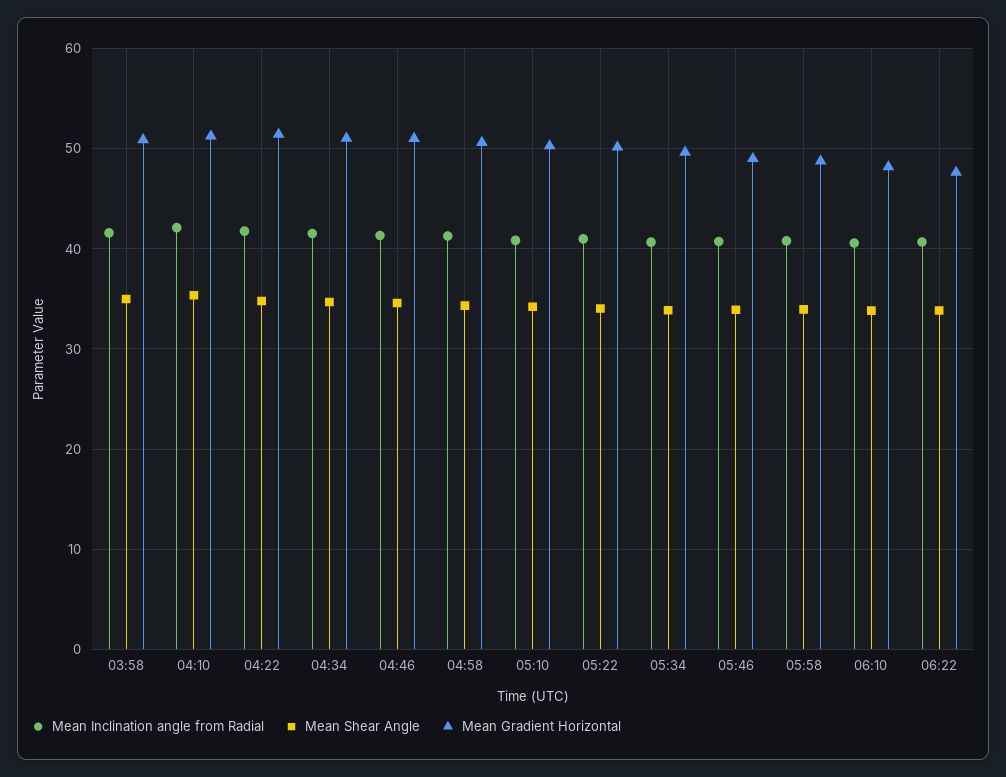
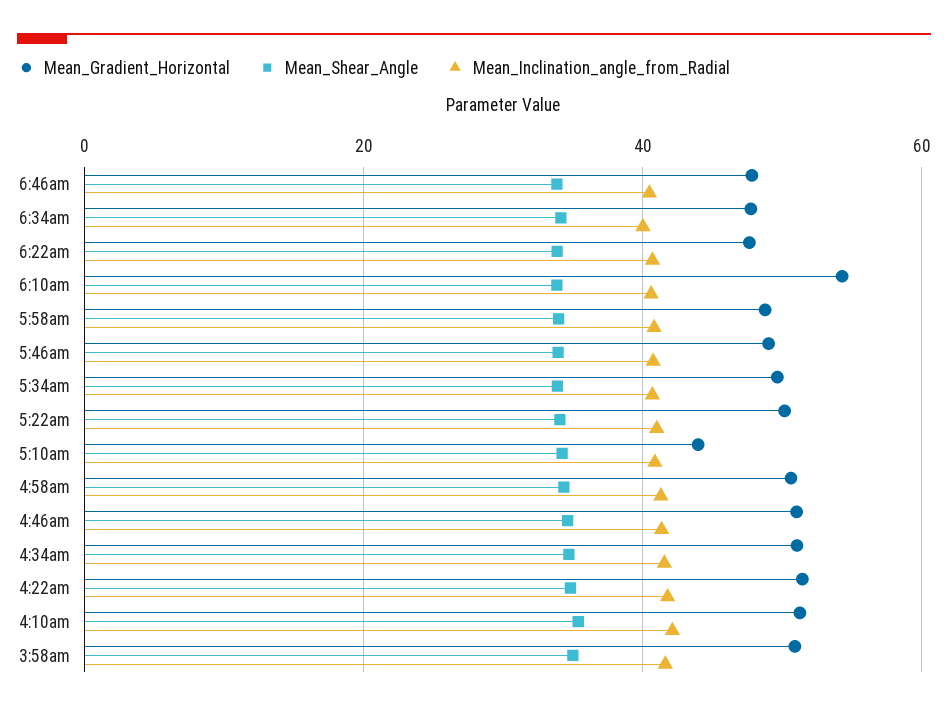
Mean Gradient Horizontal, 05:10: 50 -> 44
Mean Gradient Horizontal, 06:10: 48 -> 54
Mean Gradient Horizontal, 6:46am: none -> 48
Mean Shear Angle, 6:46am: none -> 34
Mean Inclination angle from Radial, 6:46am: none -> 40
Mean Gradient Horizontal, 6:34am: none -> 48
Mean Shear Angle, 6:34am: none -> 34
Mean Inclination angle from Radial, 6:34am: none -> 40

